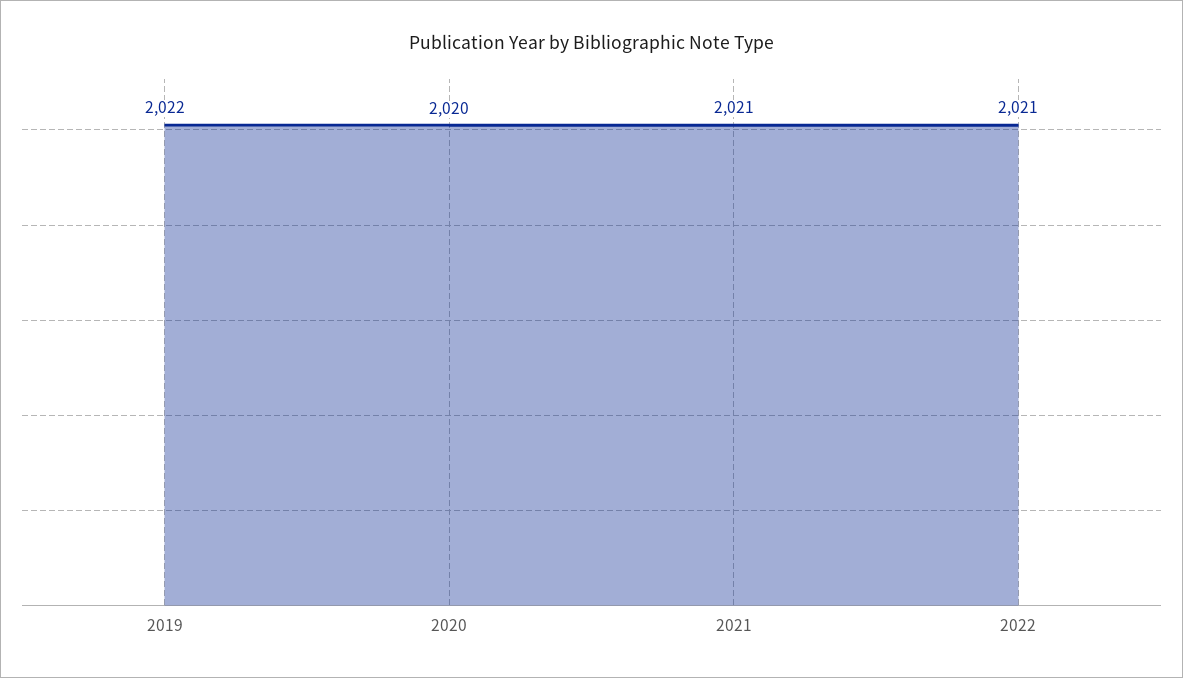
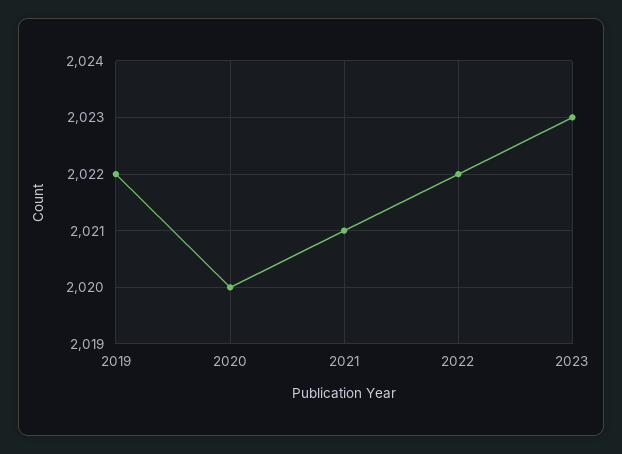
2022: 2021 -> 2022
2023: none -> 2023

